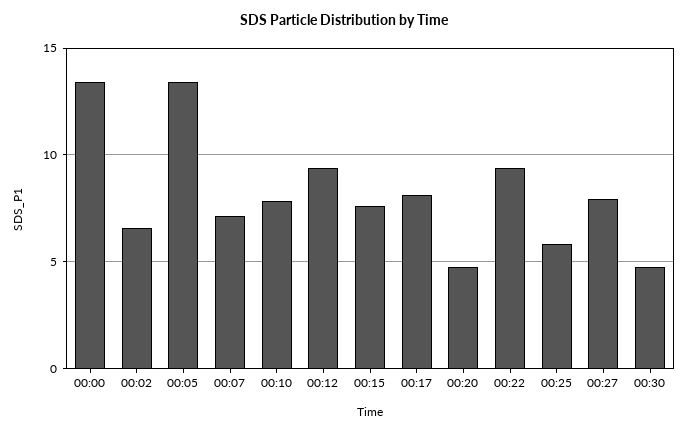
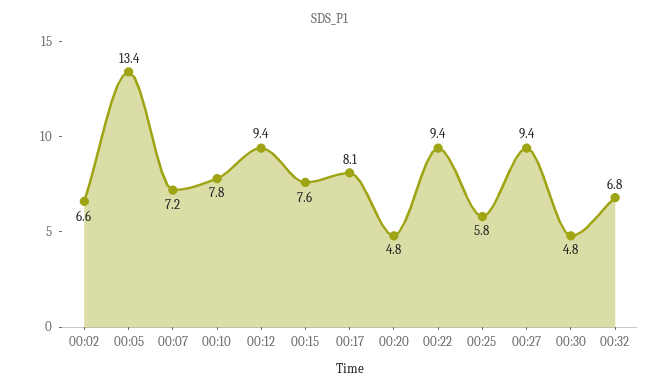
00:00: 13.5 -> none
00:27: 8 -> 9.4
00:32: none -> 6.8

